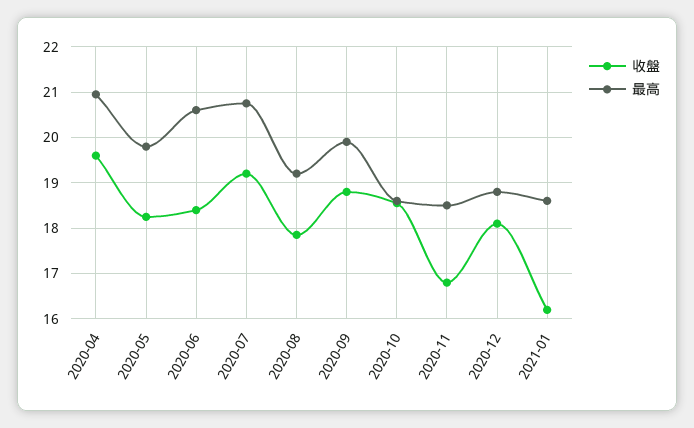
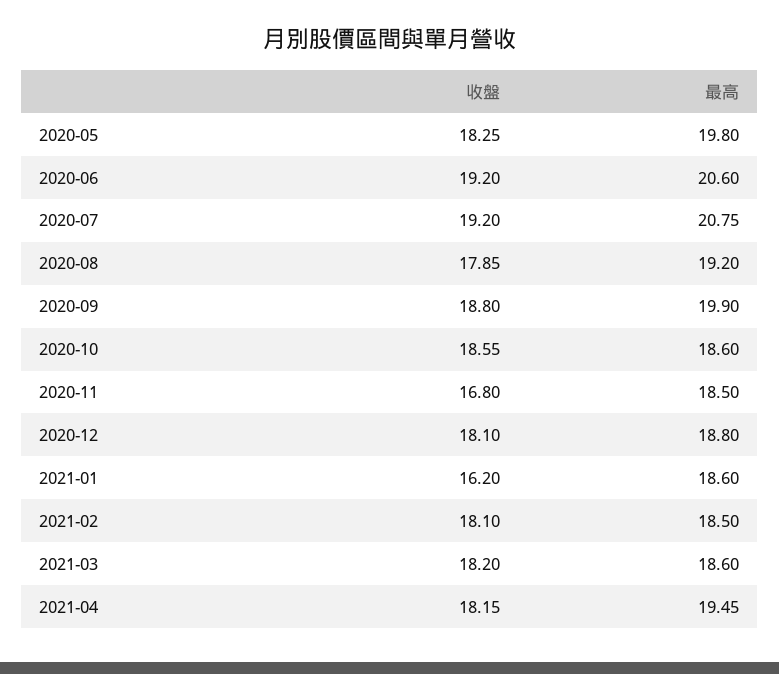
收盤, 2020-04: 19.6 -> none
最高, 2020-04: 21 -> none
收盤, 2020-06: 18.4 -> 19.2
收盤, 2021-02: none -> 18.1
最高, 2021-02: none -> 18.5
收盤, 2021-03: none -> 18.2
最高, 2021-03: none -> 18.6
收盤, 2021-04: none -> 18.15
最高, 2021-04: none -> 19.45

